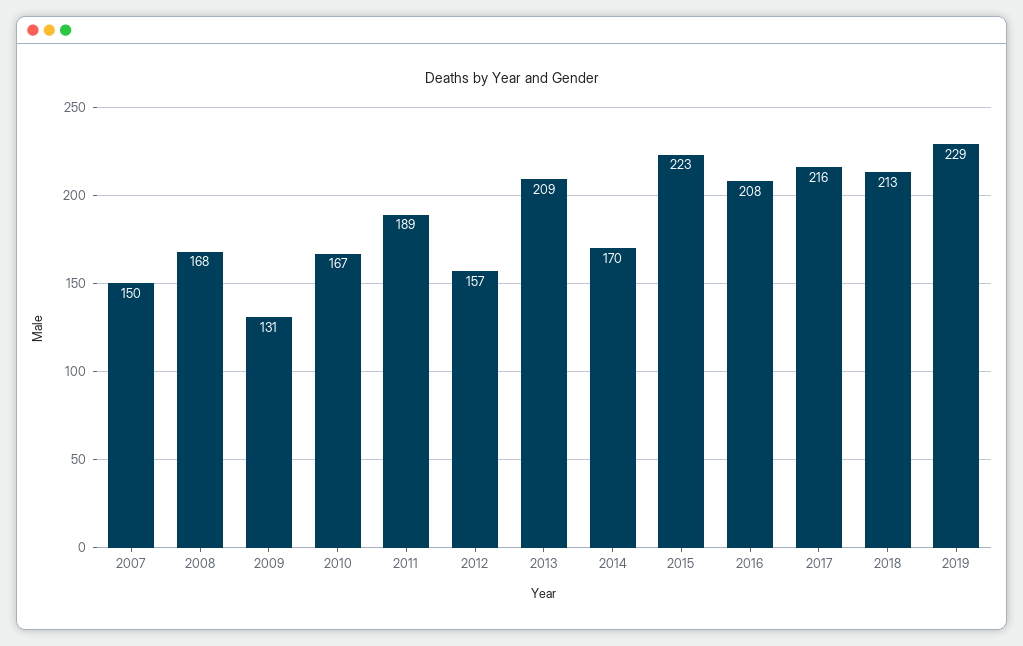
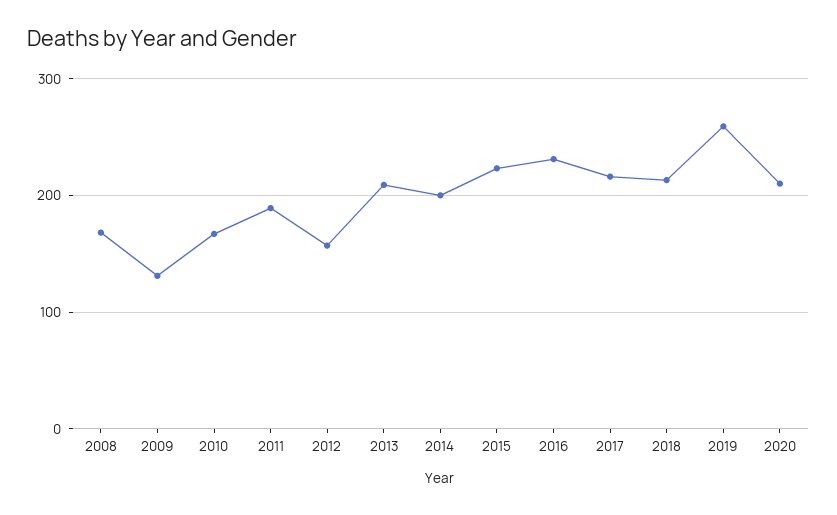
2007: 150 -> none
2014: 170 -> 200
2016: 208 -> 230
2019: 229 -> 260
2020: none -> 210

